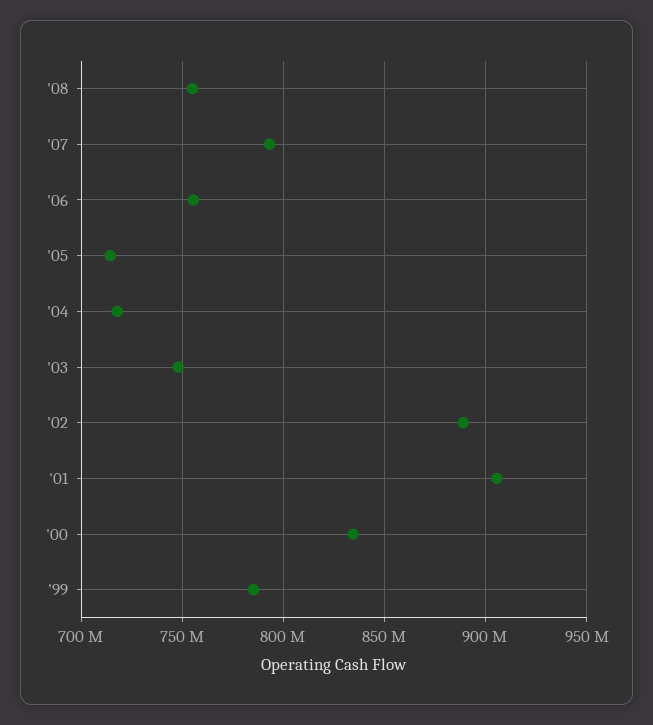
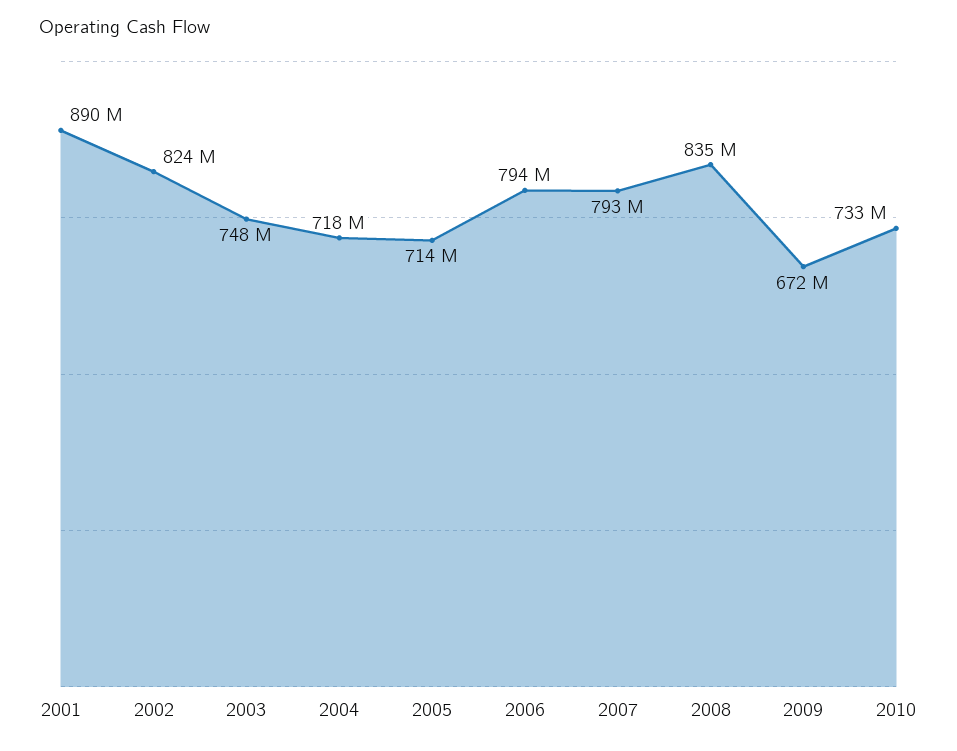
'08: 755000000 -> 835000000
'06: 755000000 -> 794000000
'02: 890000000 -> 824000000
'01: 905000000 -> 890000000
'00: 835000000 -> none
'99: 785000000 -> none
2009: none -> 672000000
2010: none -> 733000000

